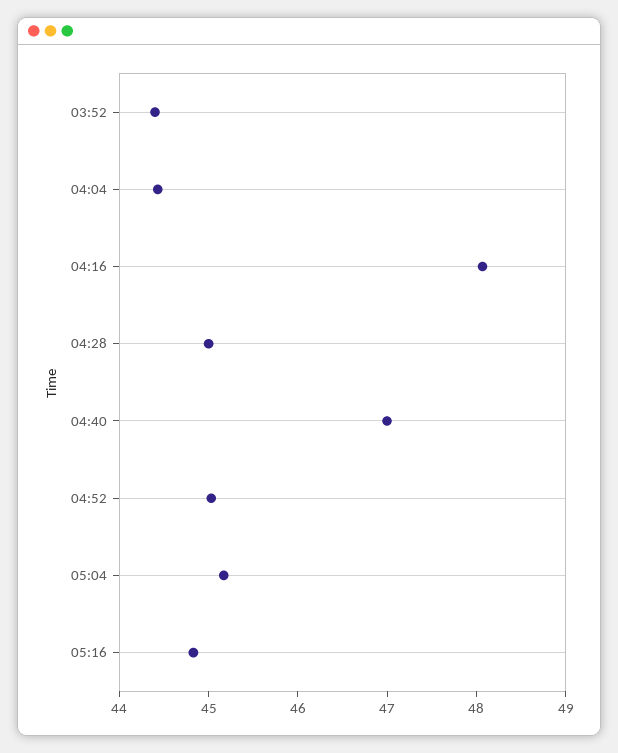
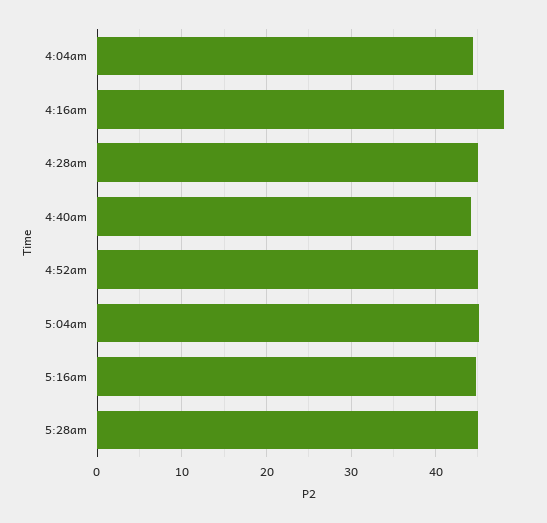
03:52: 44.4 -> none
04:40: 47 -> 44
5:28am: none -> 45

